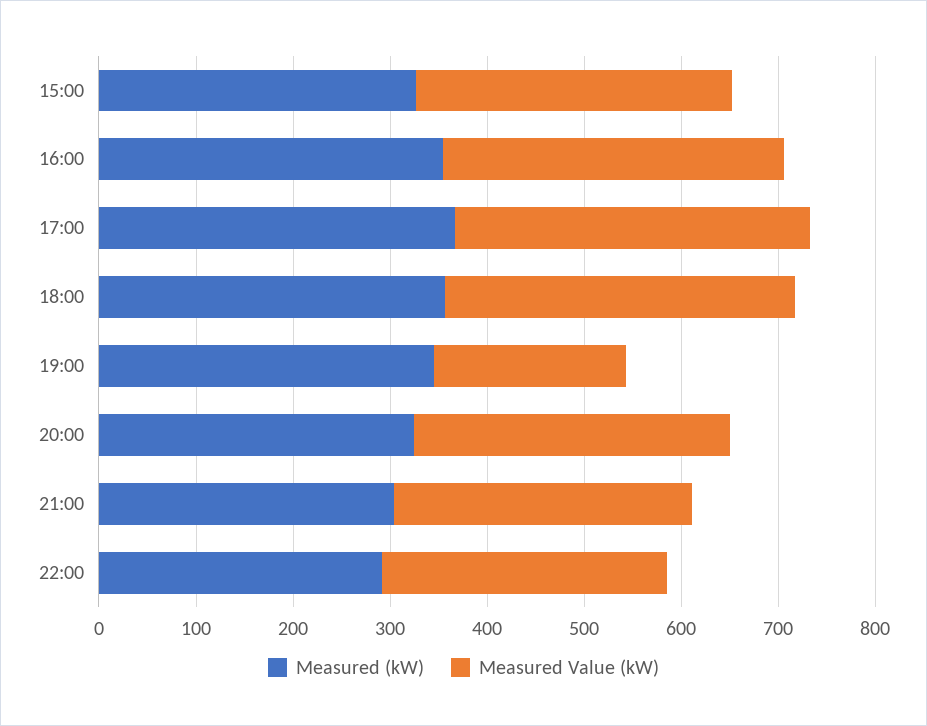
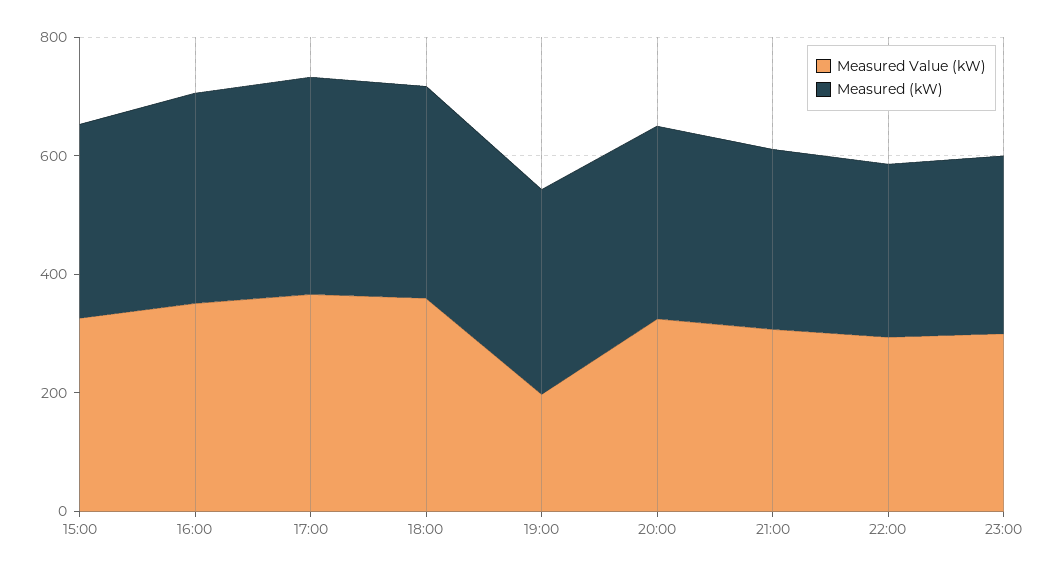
Measured Value (kW), 23:00: none -> 300
Measured (kW), 23:00: none -> 300

